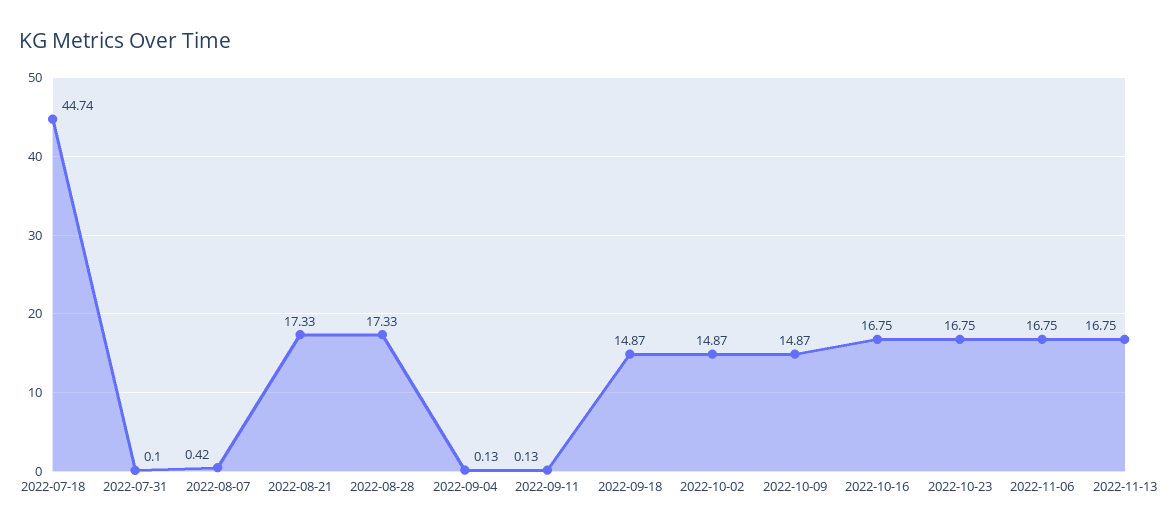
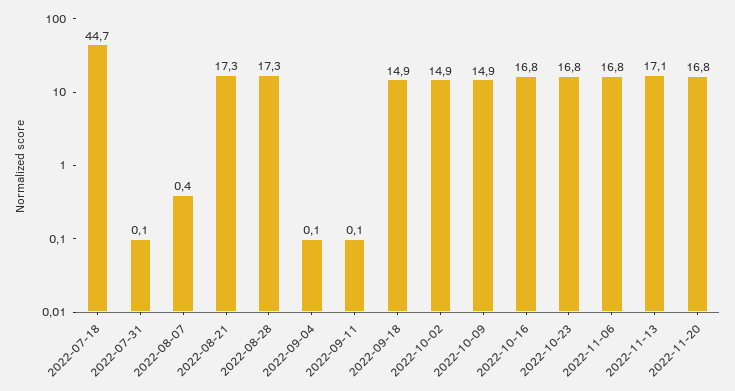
2022-11-13: 16.75 -> 17.1
2022-11-20: none -> 16.8

